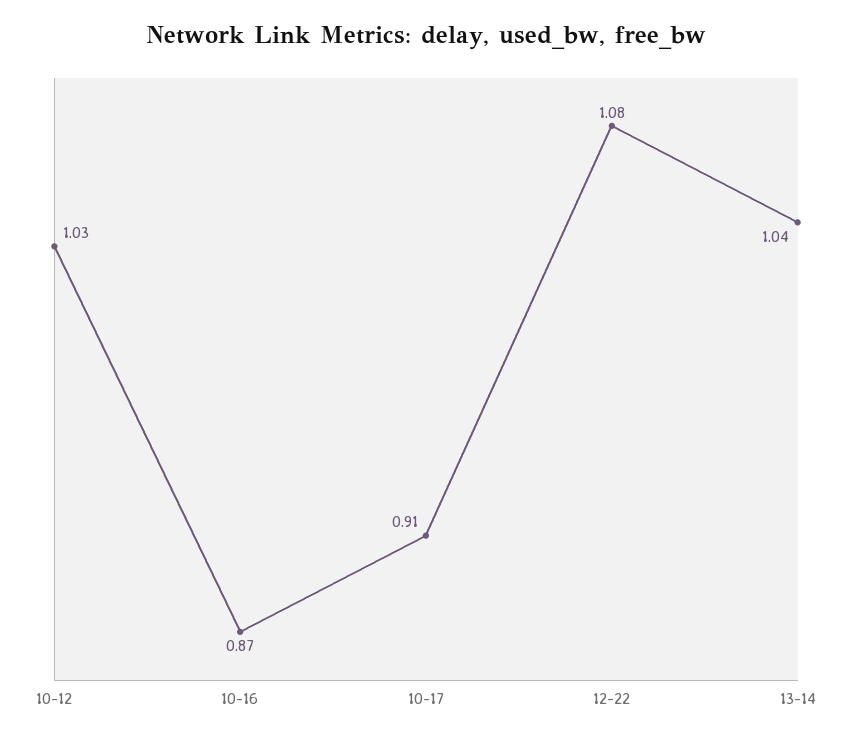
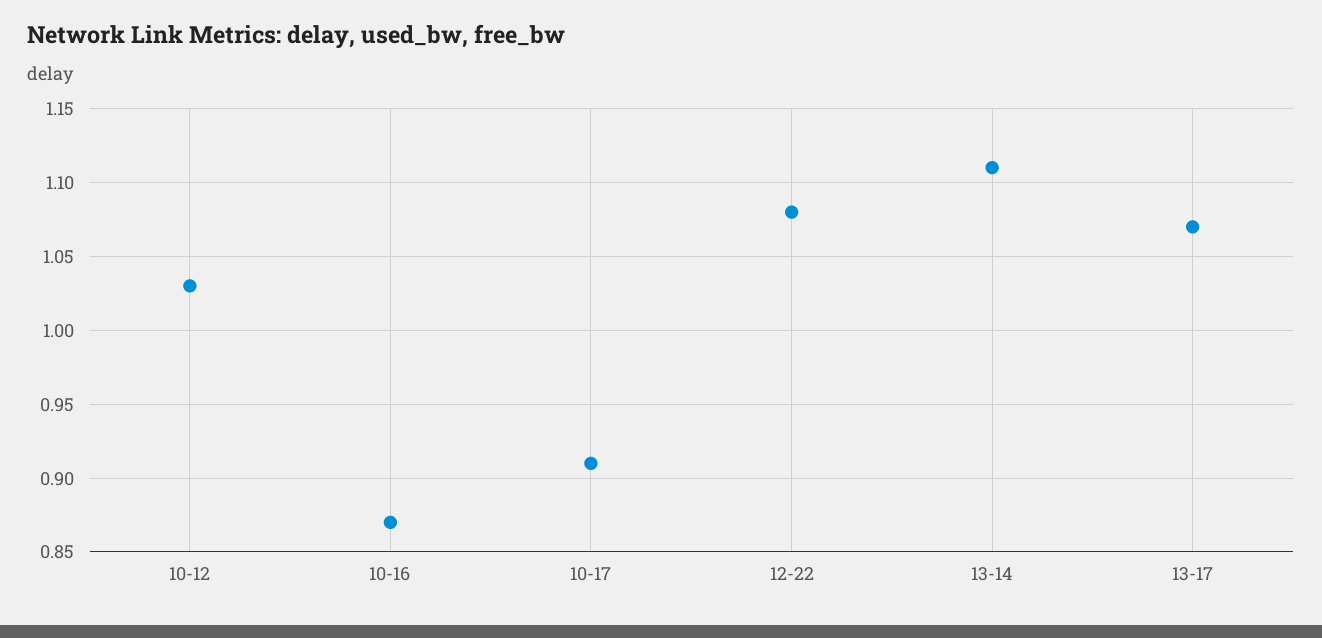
13-14: 1.04 -> 1.11
13-17: none -> 1.07

